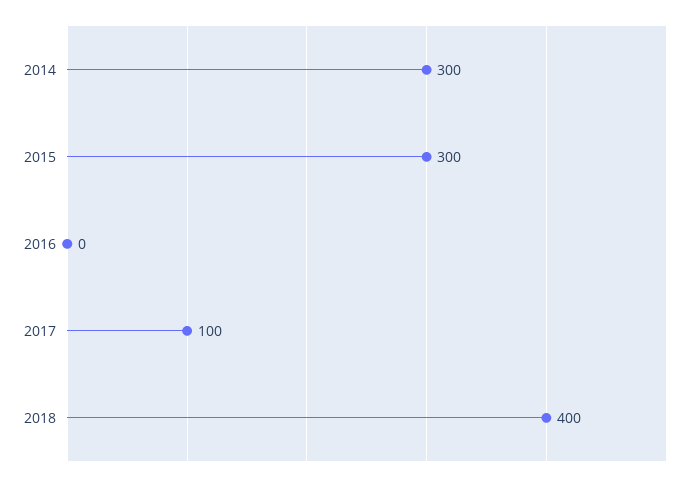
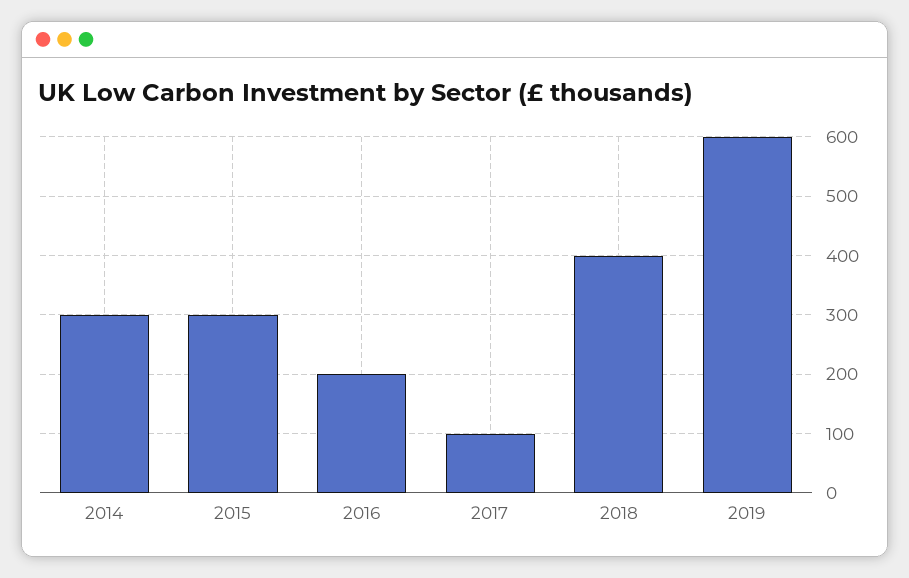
2016: 0 -> 200
2019: none -> 600

